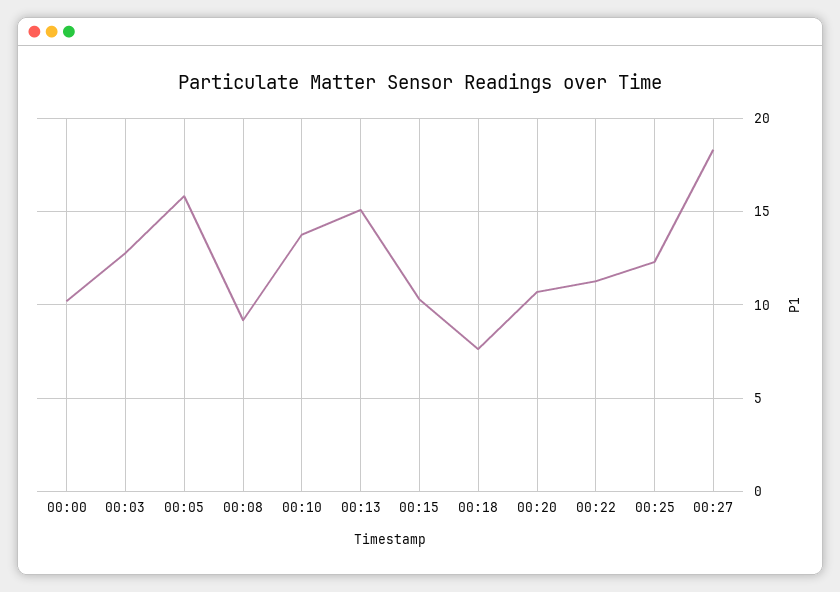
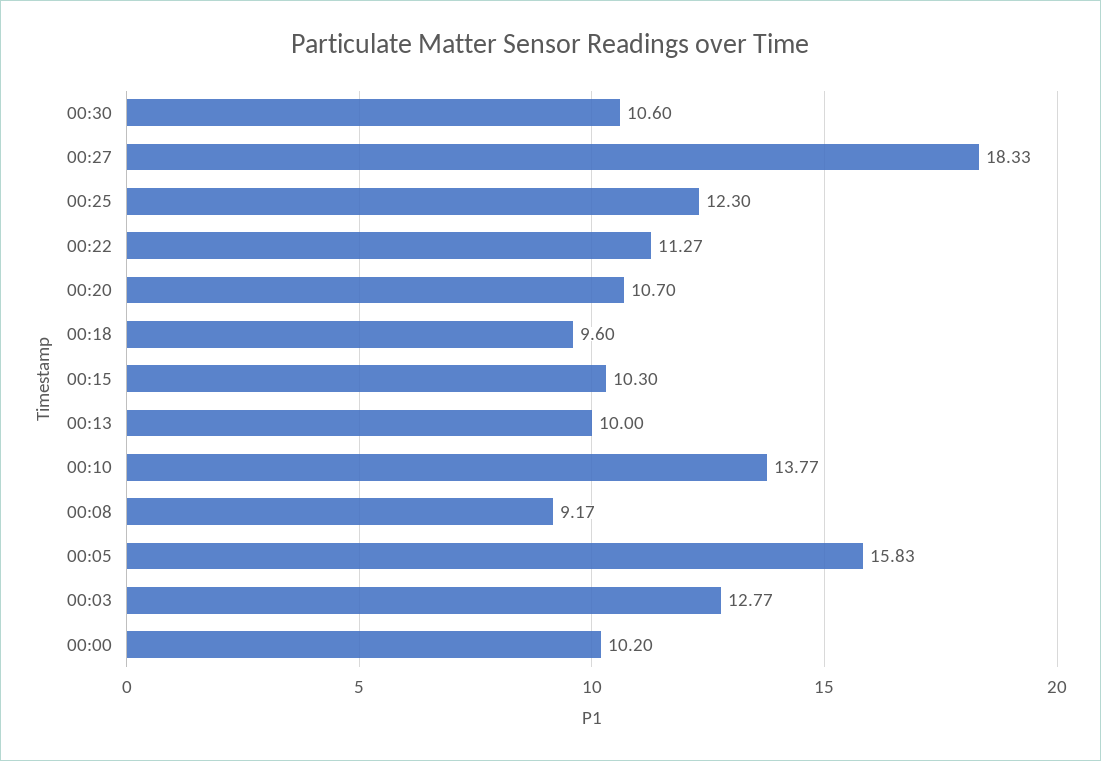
00:13: 15 -> 10
00:18: 7.5 -> 9.6
00:30: none -> 10.6

